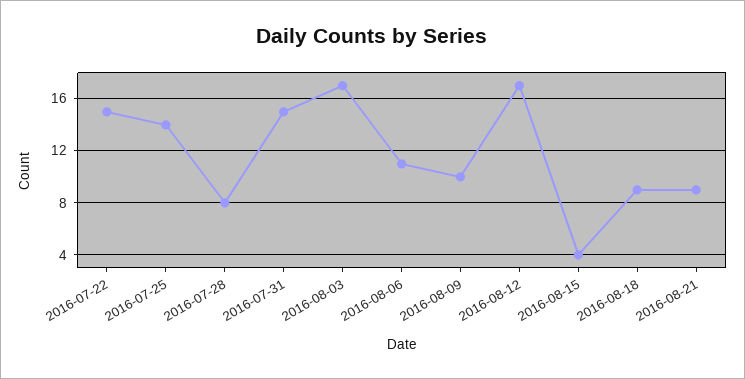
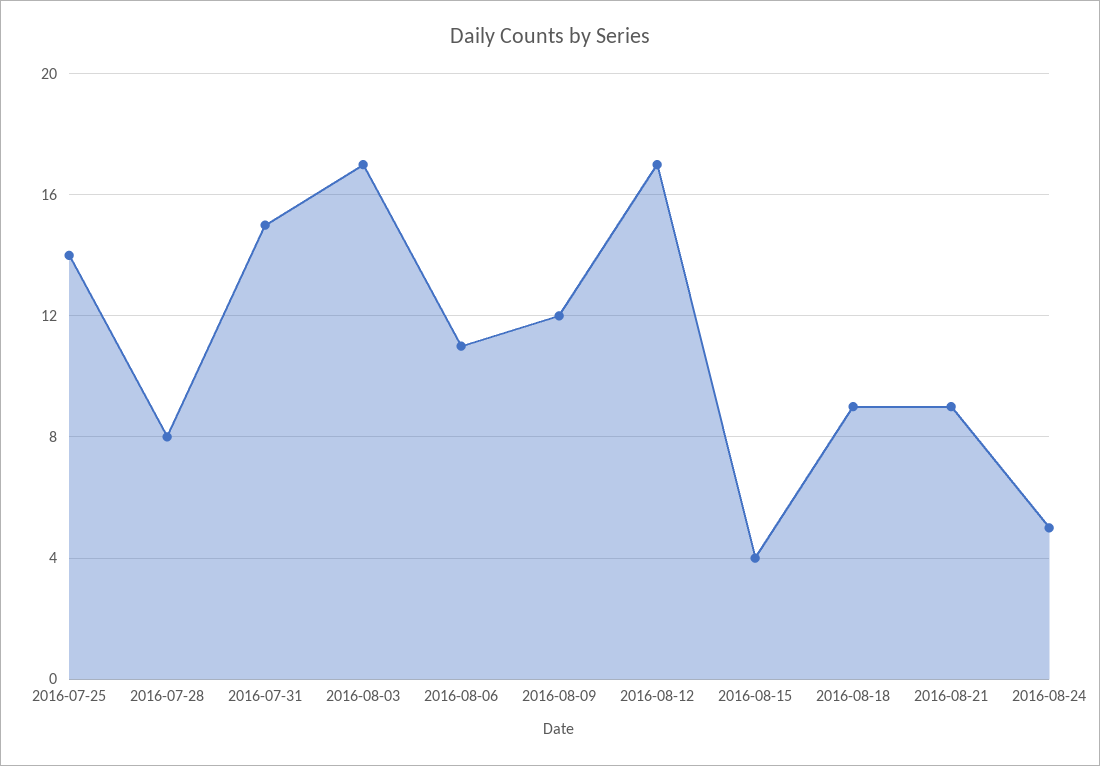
2016-07-22: 15 -> none
2016-08-09: 10 -> 12
2016-08-24: none -> 5

